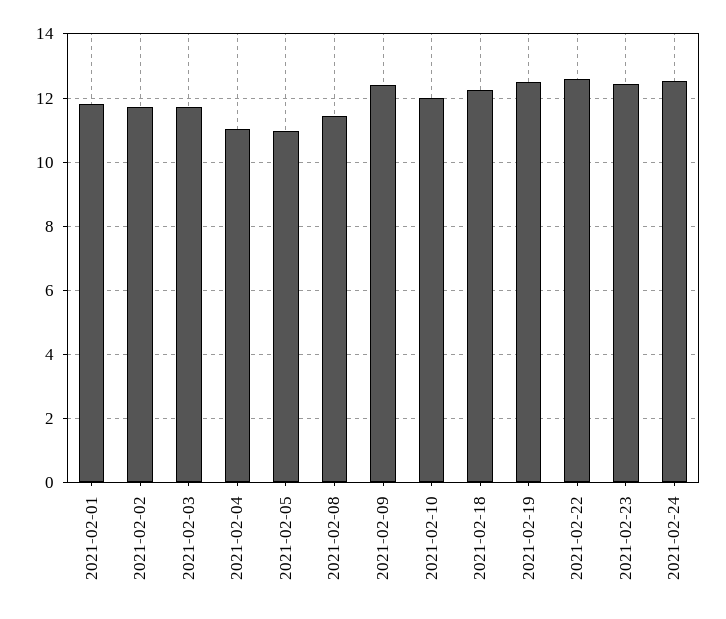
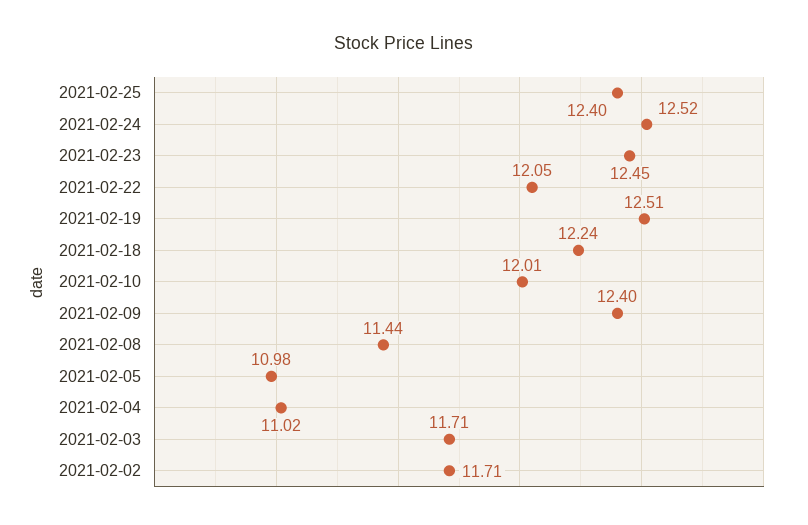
2021-02-01: 11.8 -> none
2021-02-22: 12.6 -> 12.05
2021-02-25: none -> 12.4

